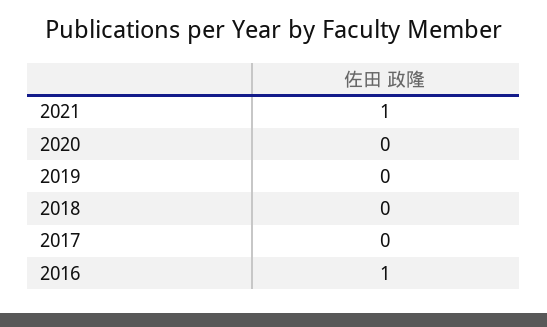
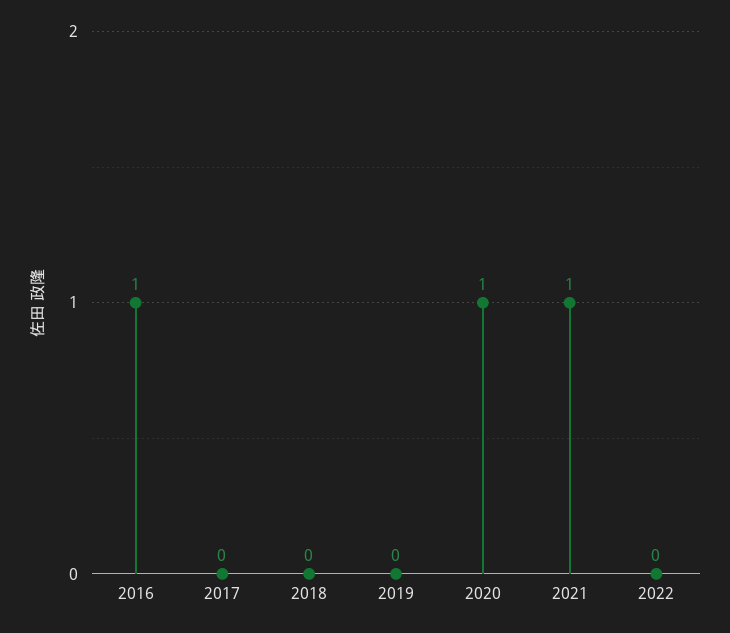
2020: 0 -> 1
2022: none -> 0

